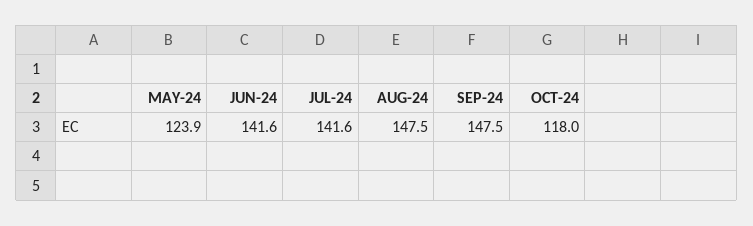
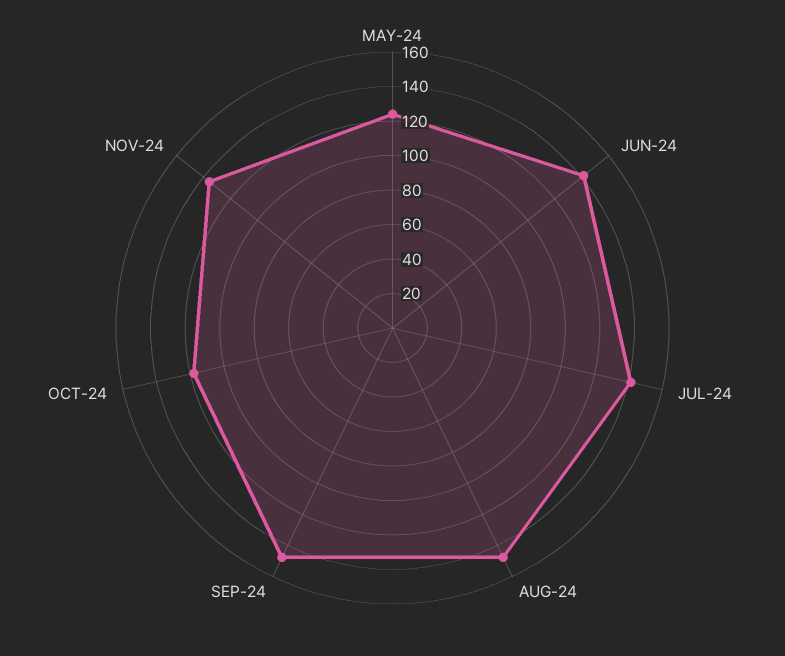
NOV-24: none -> 135

